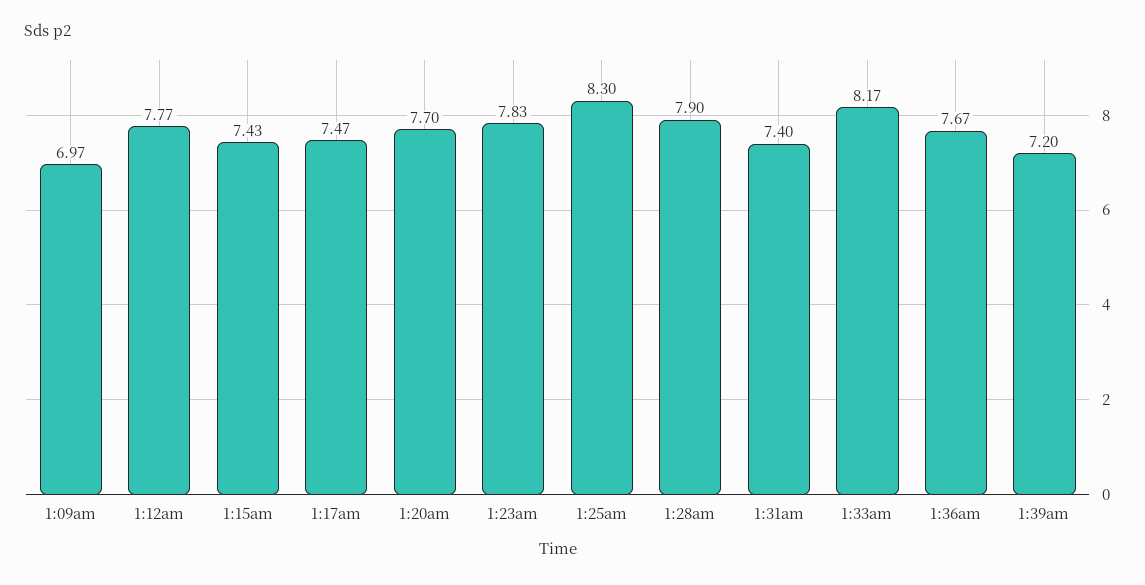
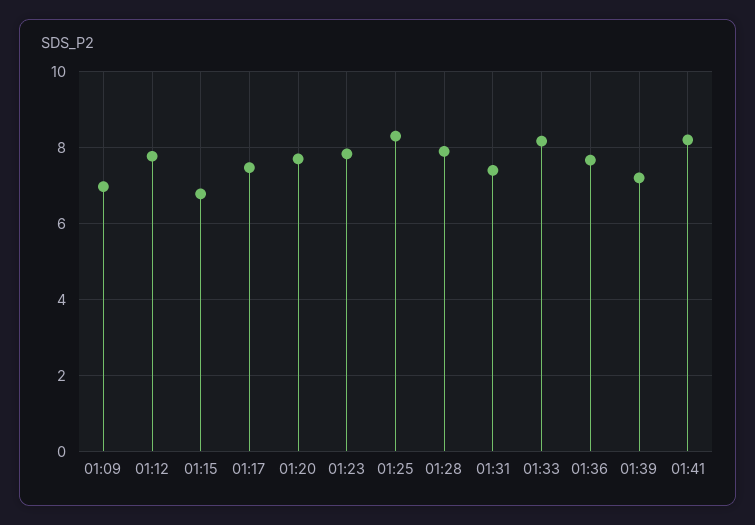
1:15am: 7.43 -> 6.8
01:41: none -> 8.2

